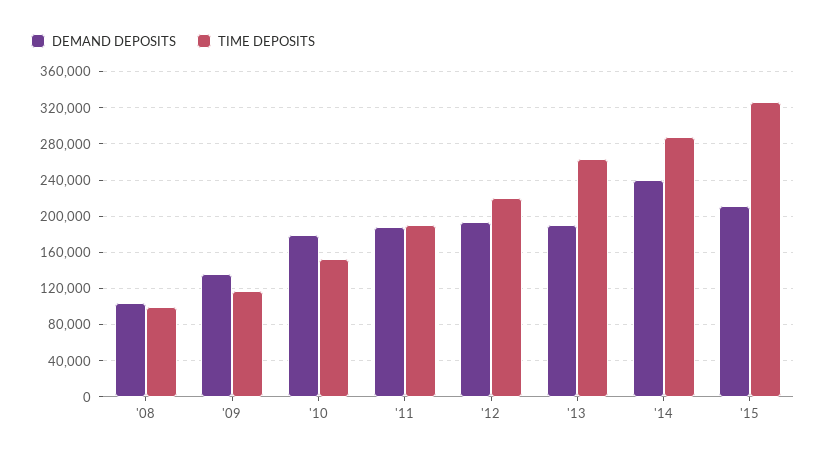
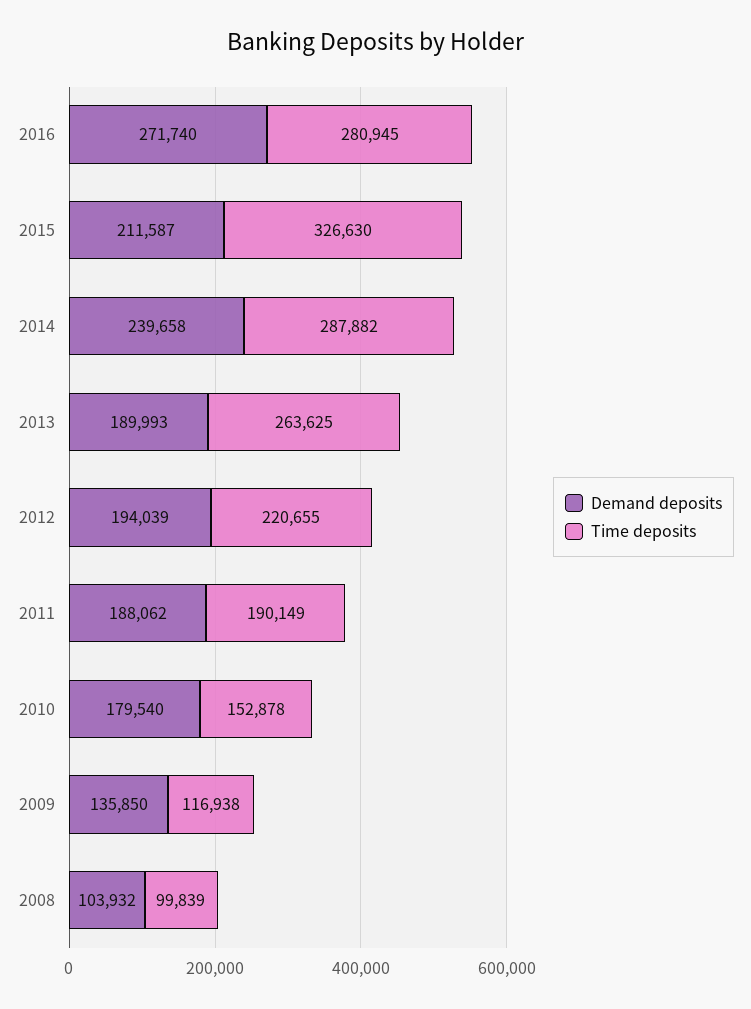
DEMAND DEPOSITS, 2016: none -> 271740
TIME DEPOSITS, 2016: none -> 280945

